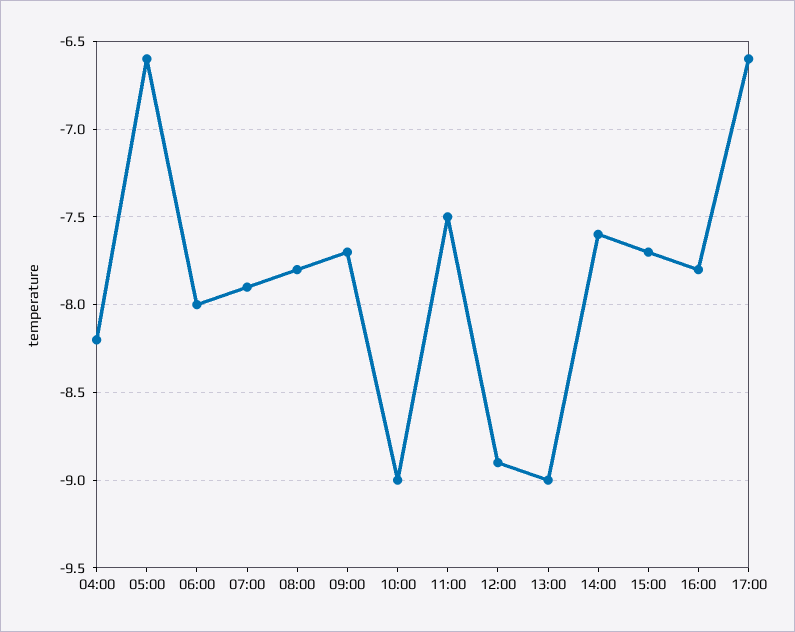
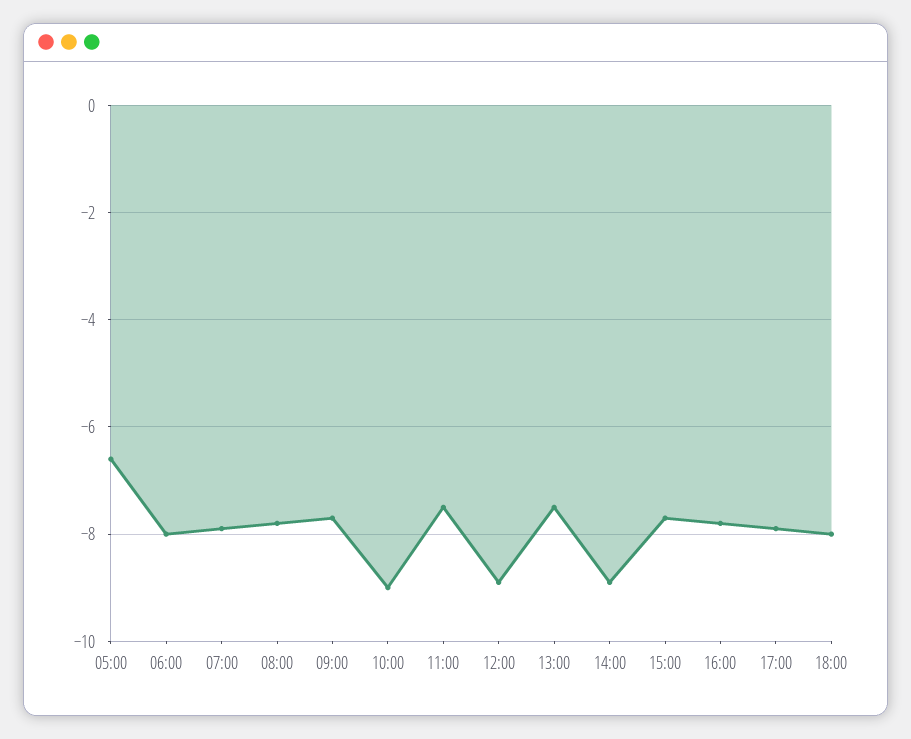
04:00: -8.2 -> none
13:00: -9 -> -7.5
14:00: -7.6 -> -9
17:00: -6.6 -> -8
18:00: none -> -8

